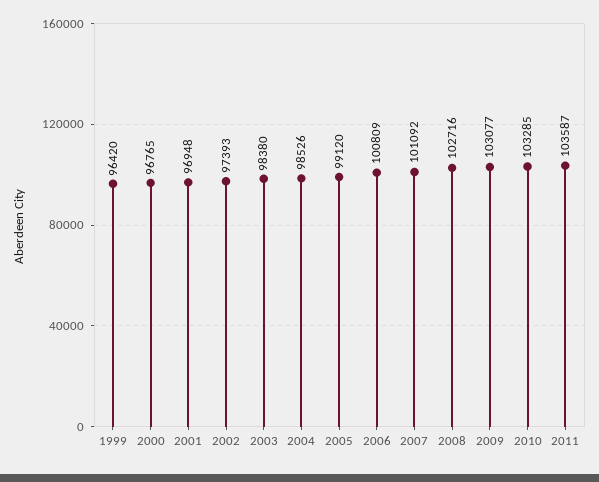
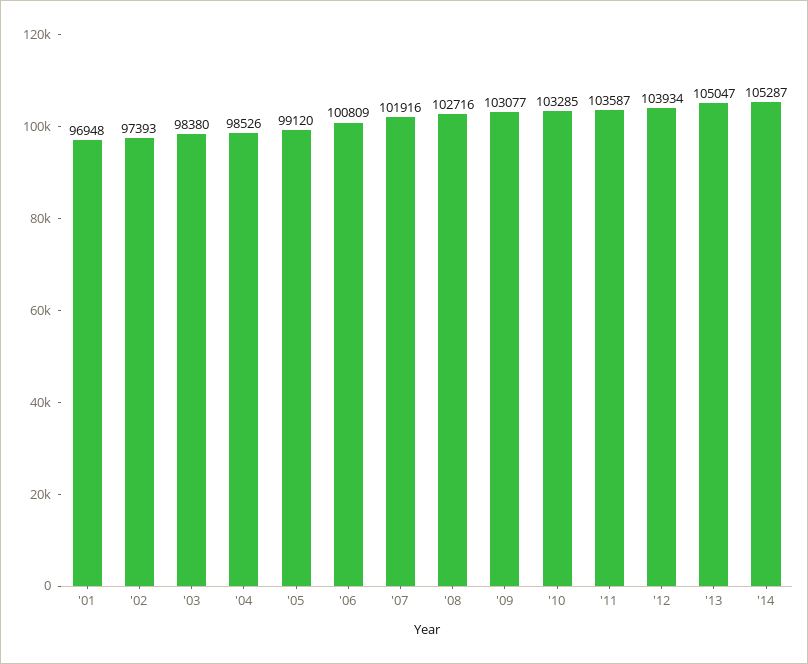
1999: 96420 -> none
2000: 96765 -> none
2007: 101092 -> 101916
'12: none -> 103934
'13: none -> 105047
'14: none -> 105287

